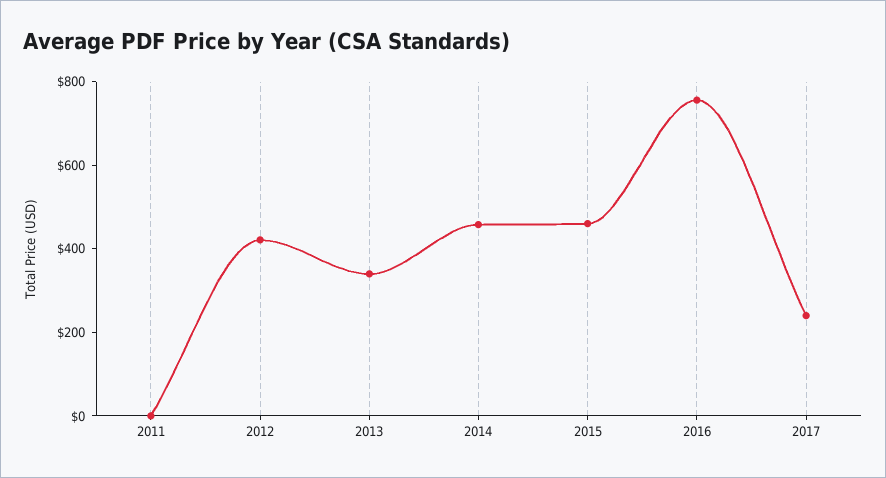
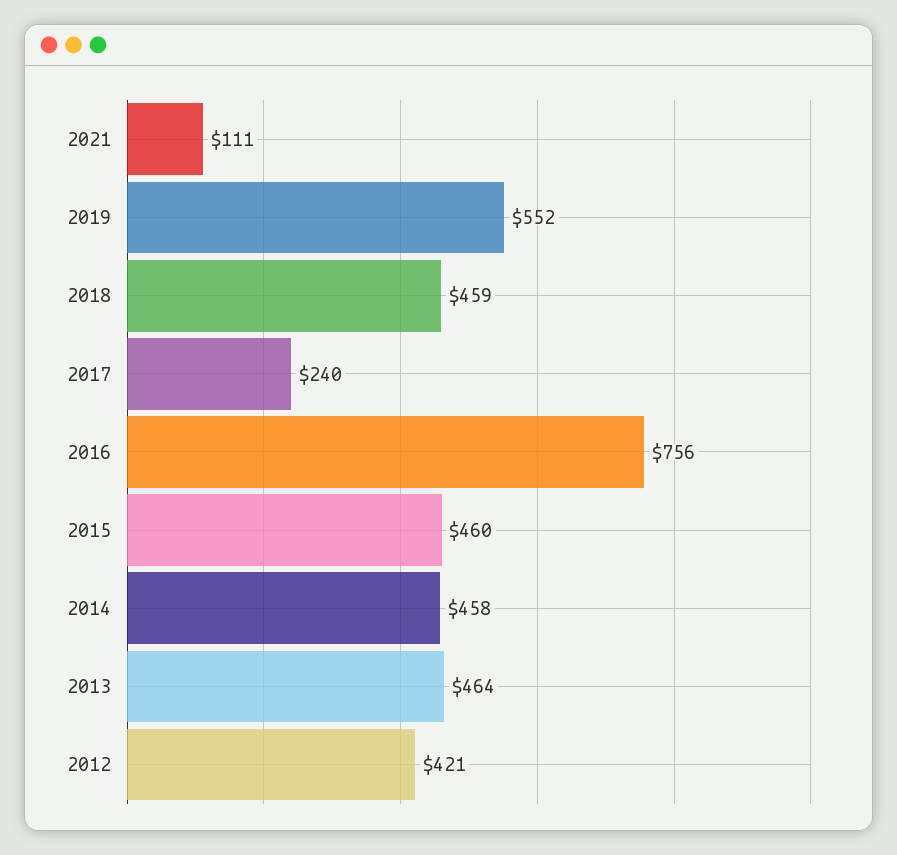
2011: 0 -> none
2013: 350 -> 464
2021: none -> 111
2019: none -> 552
2018: none -> 459

